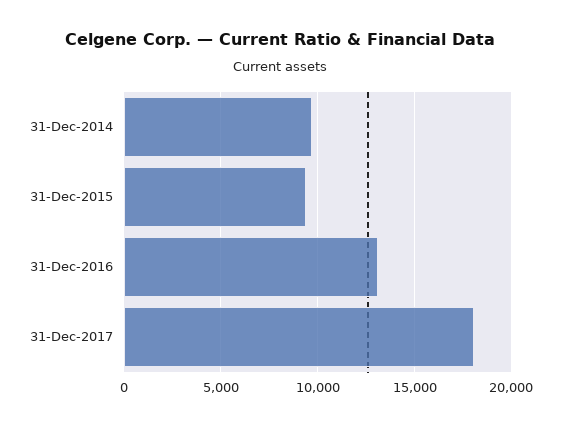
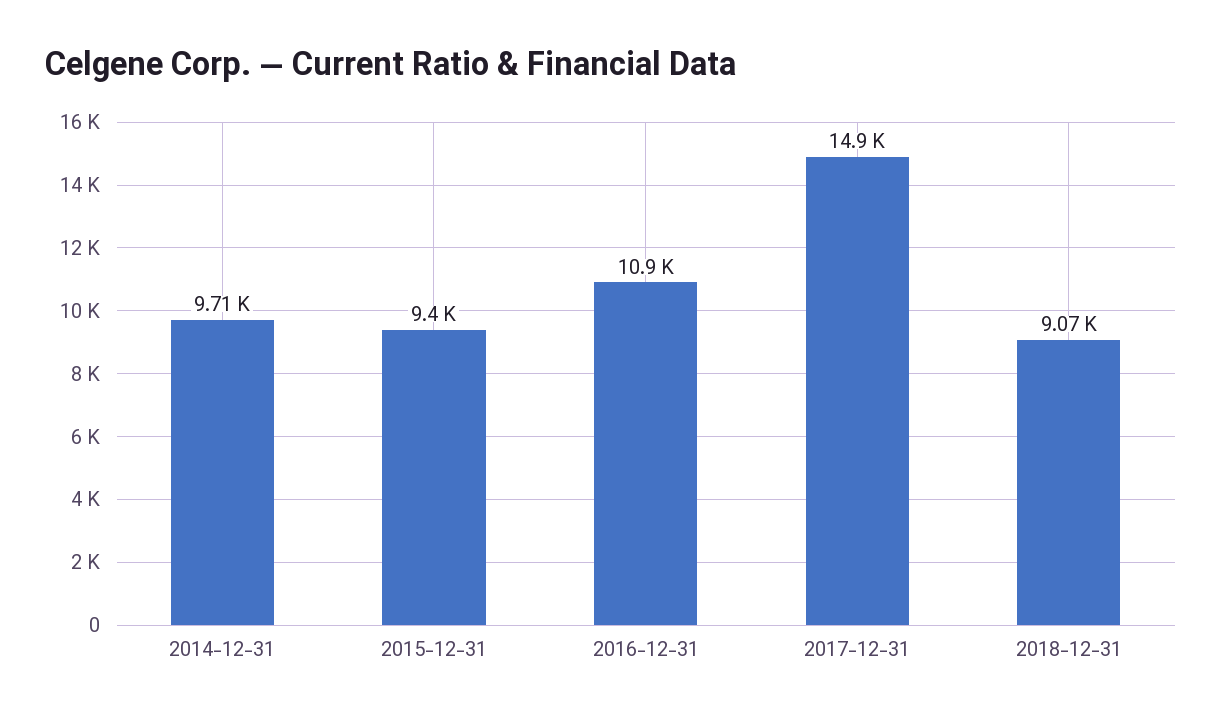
31-Dec-2016: 13000 -> 10900
31-Dec-2017: 18000 -> 14900
2018-12-31: none -> 9070

